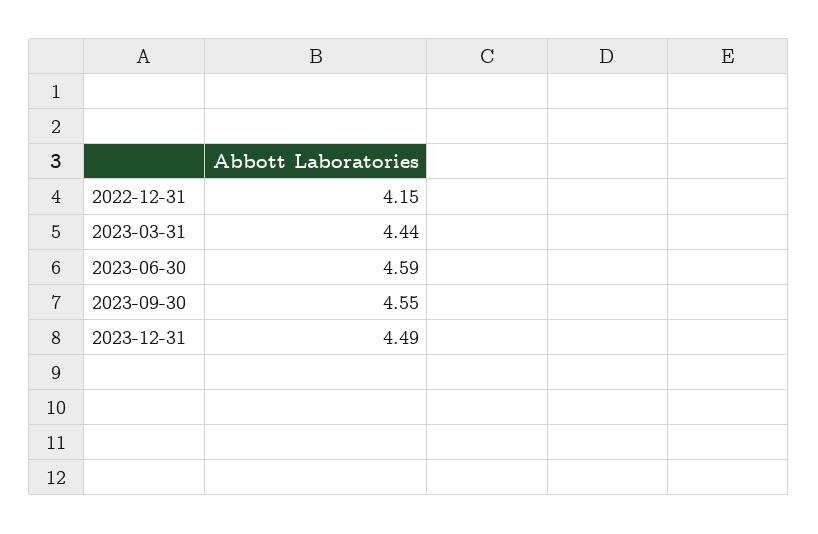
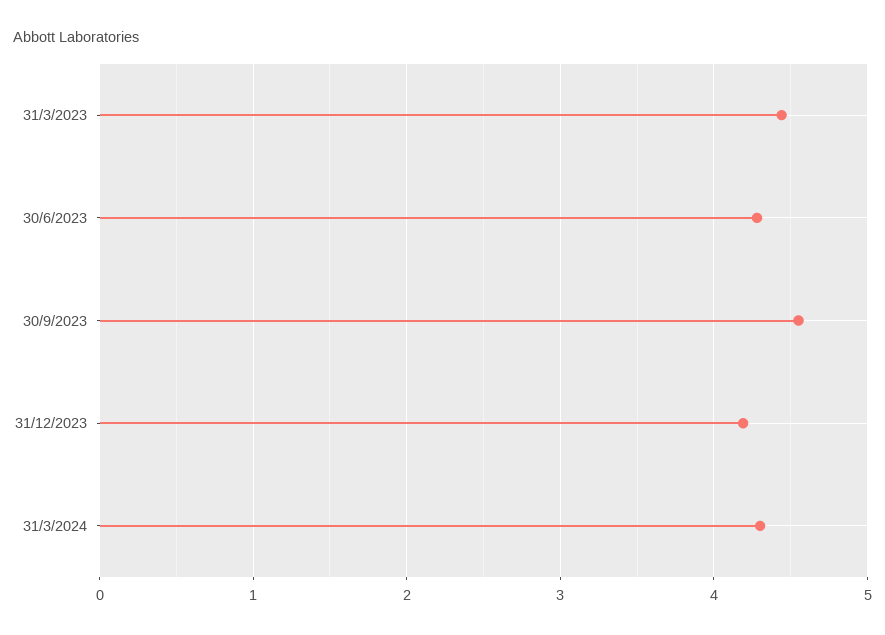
2022-12-31: 4.15 -> none
2023-06-30: 4.59 -> 4.3
2023-12-31: 4.49 -> 4.2
31/3/2024: none -> 4.3

